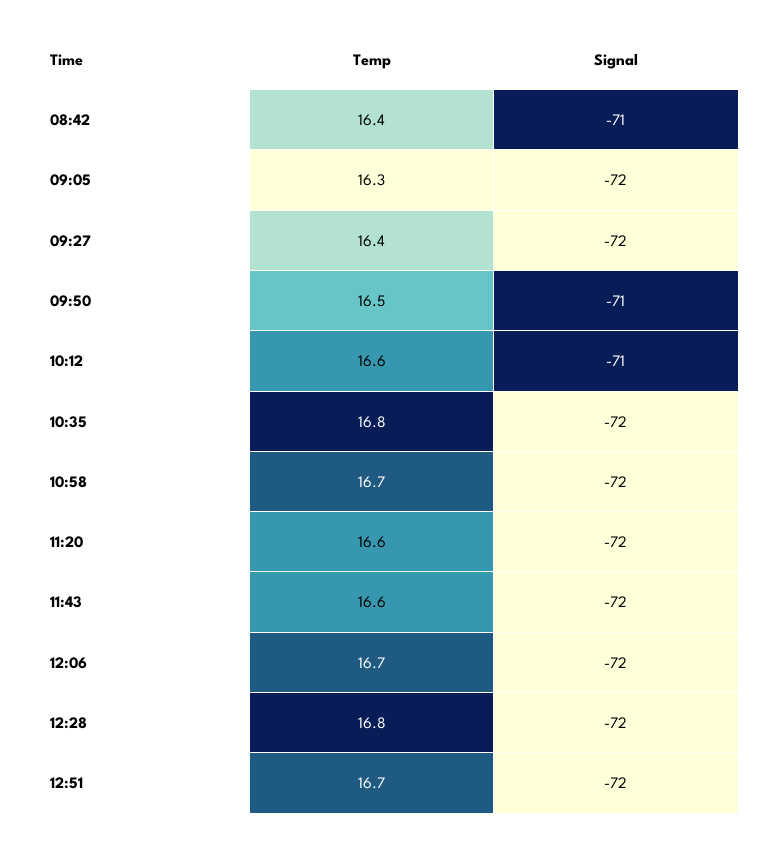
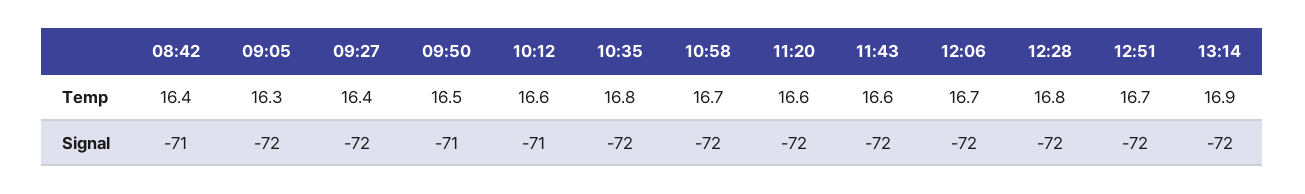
Temp, 13:14: none -> 16.9
Signal, 13:14: none -> -72

